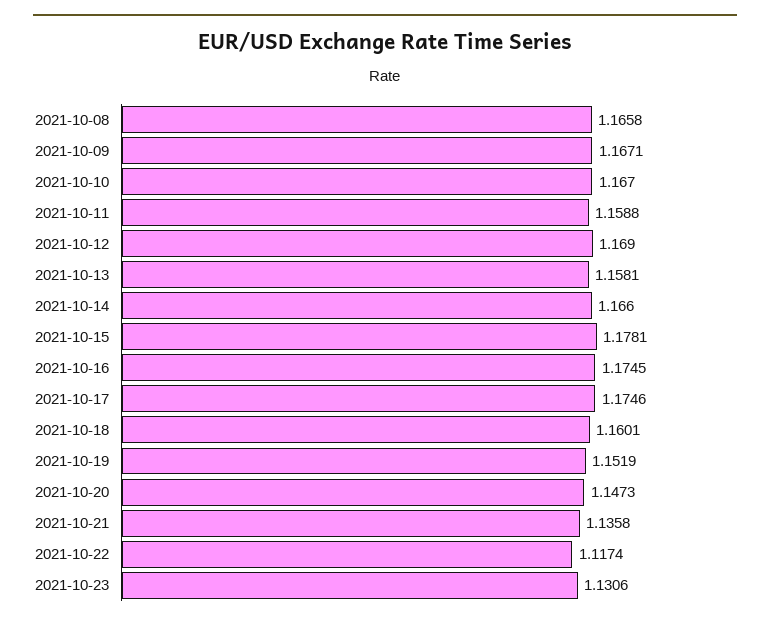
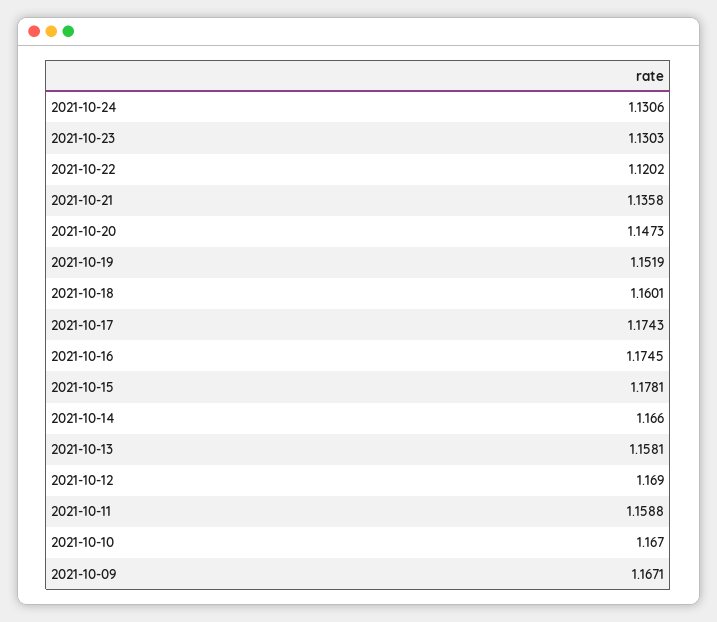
2021-10-08: 1.1658 -> none
2021-10-17: 1.1746 -> 1.1743
2021-10-22: 1.1174 -> 1.1202
2021-10-23: 1.1306 -> 1.1303
2021-10-24: none -> 1.1306

